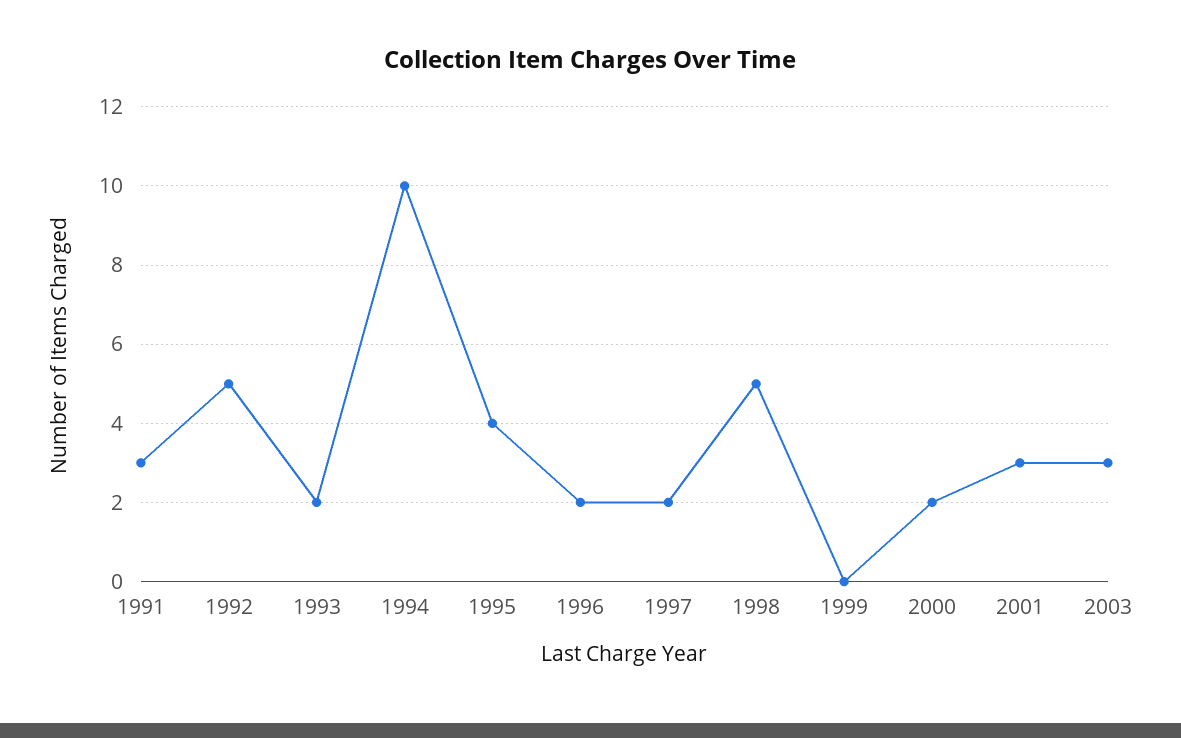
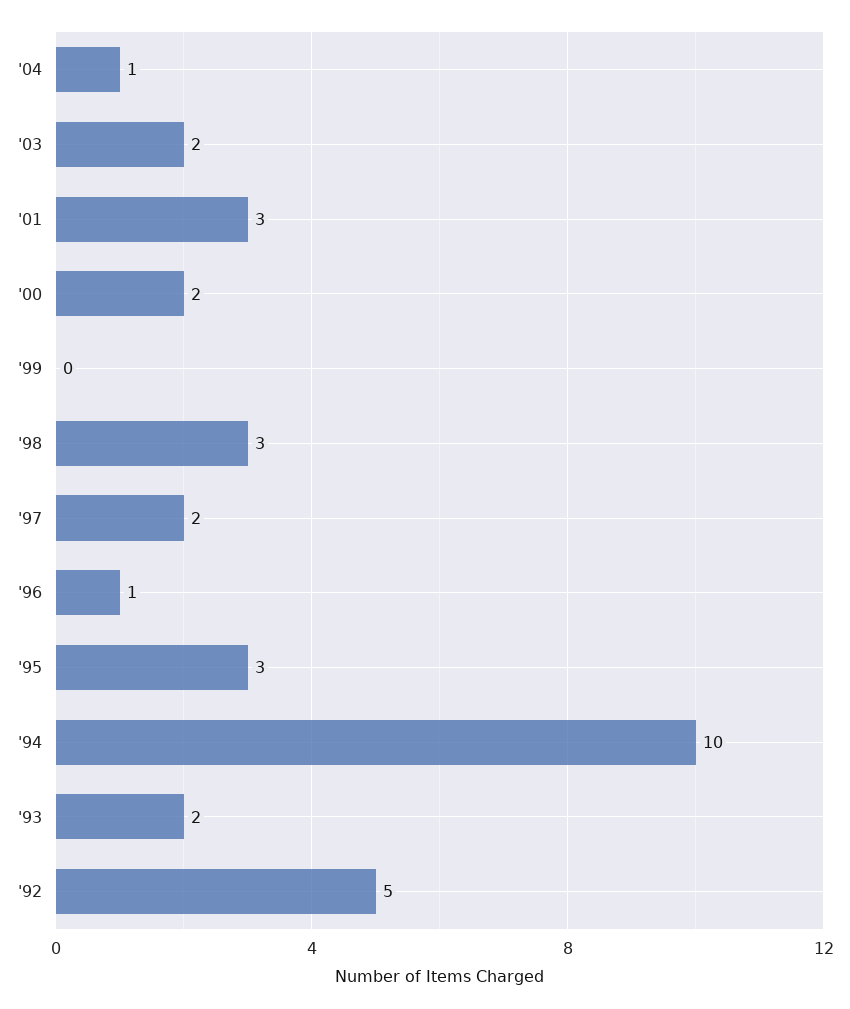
1991: 3 -> none
1995: 4 -> 3
1996: 2 -> 1
1998: 5 -> 3
2003: 3 -> 2
'04: none -> 1

